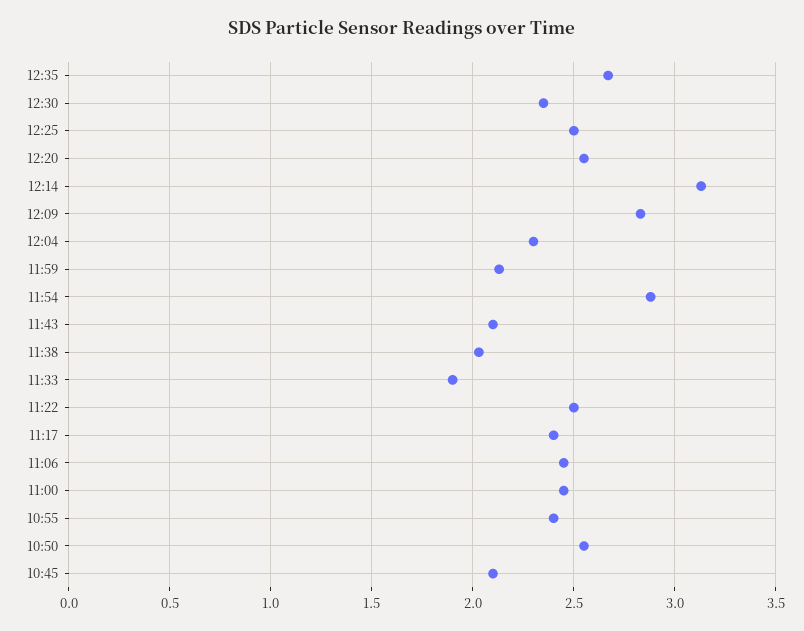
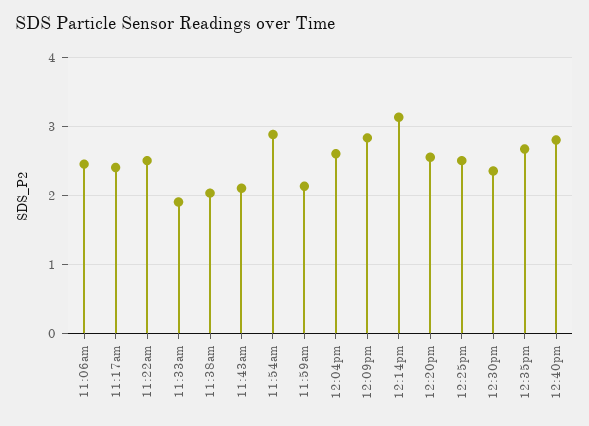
12:04: 2.3 -> 2.6
11:00: 2.45 -> none
10:55: 2.4 -> none
10:50: 2.55 -> none
10:45: 2.1 -> none
12:40pm: none -> 2.8

